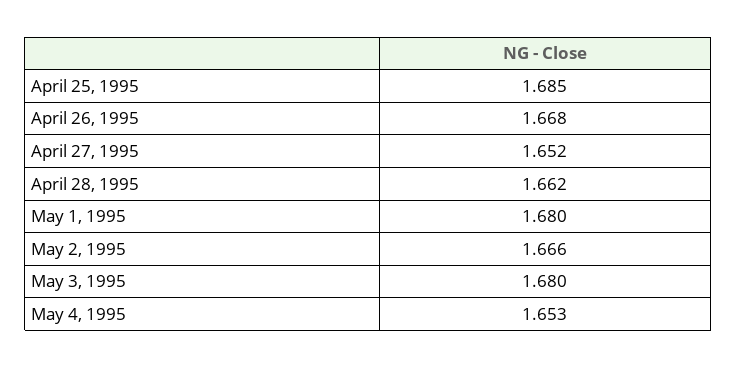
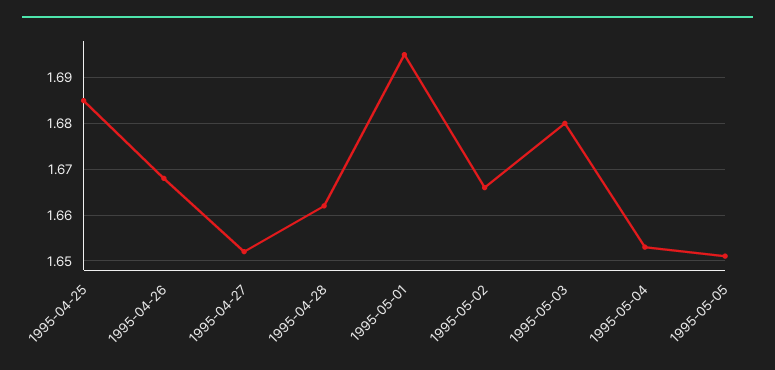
May 1, 1995: 1.68 -> 1.695
1995-05-05: none -> 1.65

